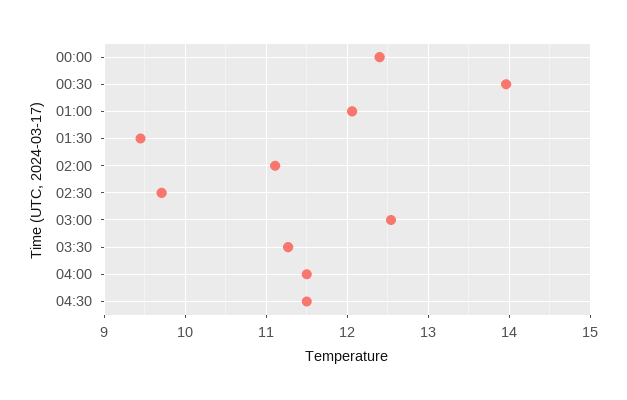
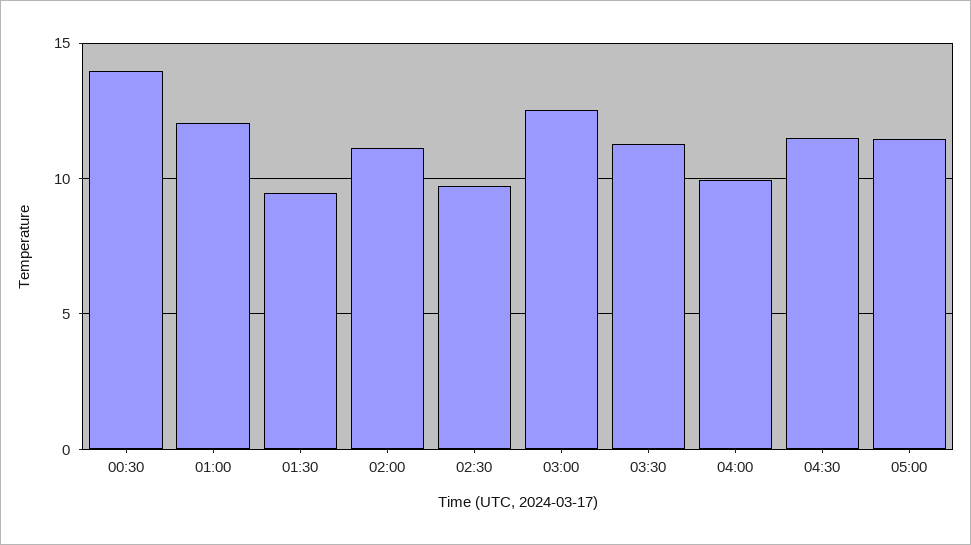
00:00: 12.4 -> none
04:00: 11.5 -> 10
05:00: none -> 11.5

